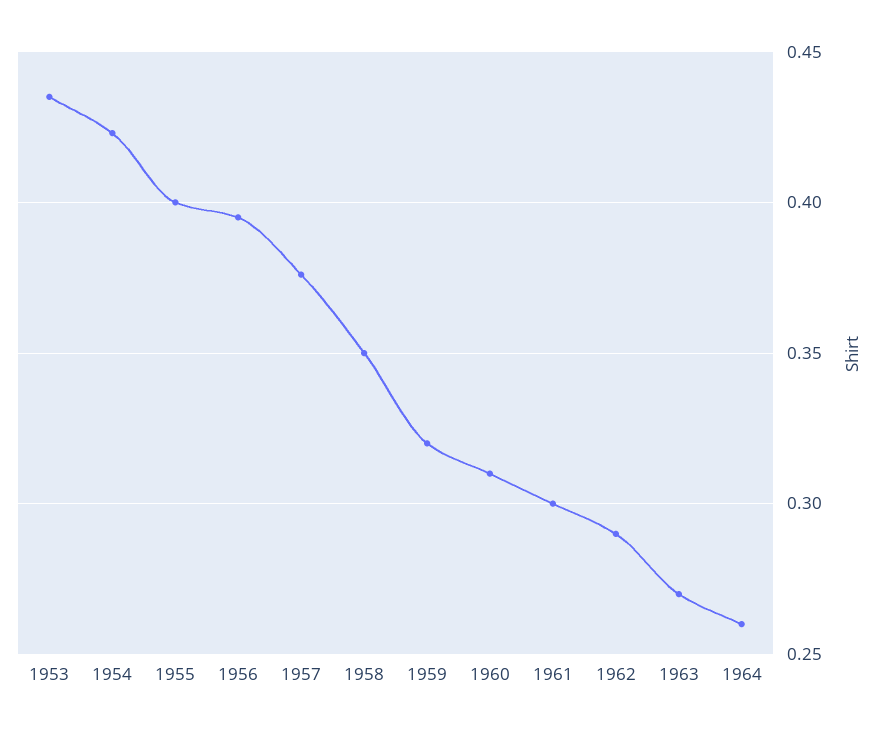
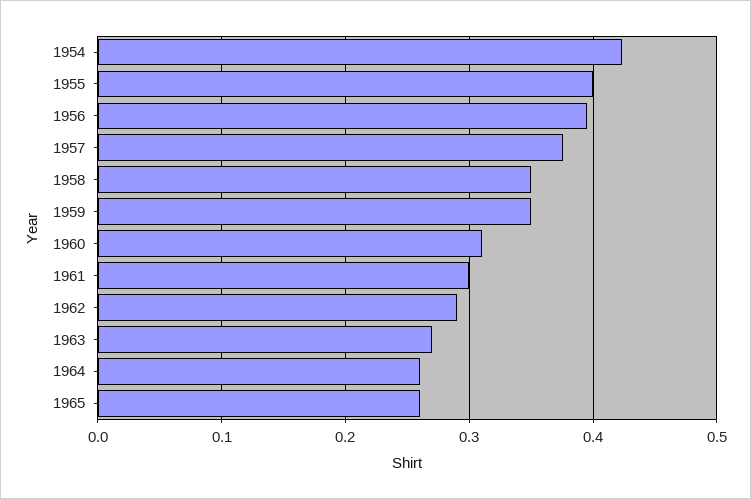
1953: 0.435 -> none
1959: 0.32 -> 0.35
1965: none -> 0.26

